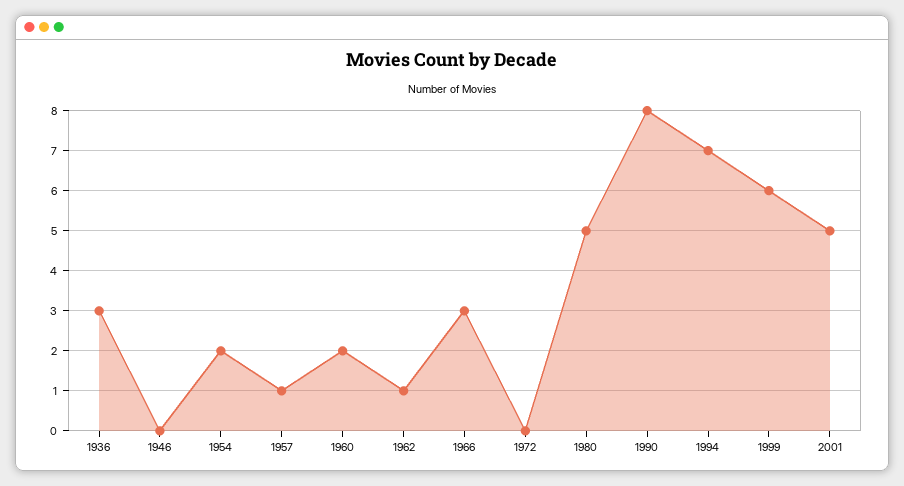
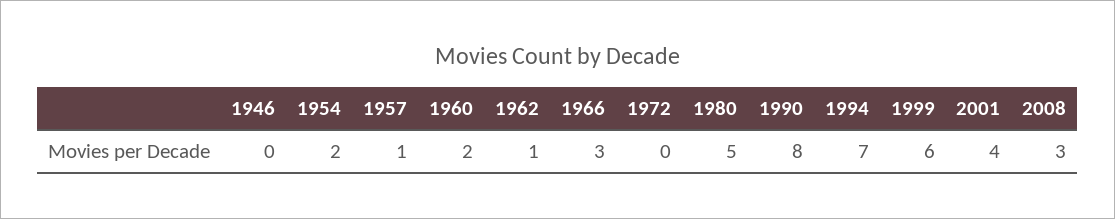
1936: 3 -> none
2001: 5 -> 4
2008: none -> 3

